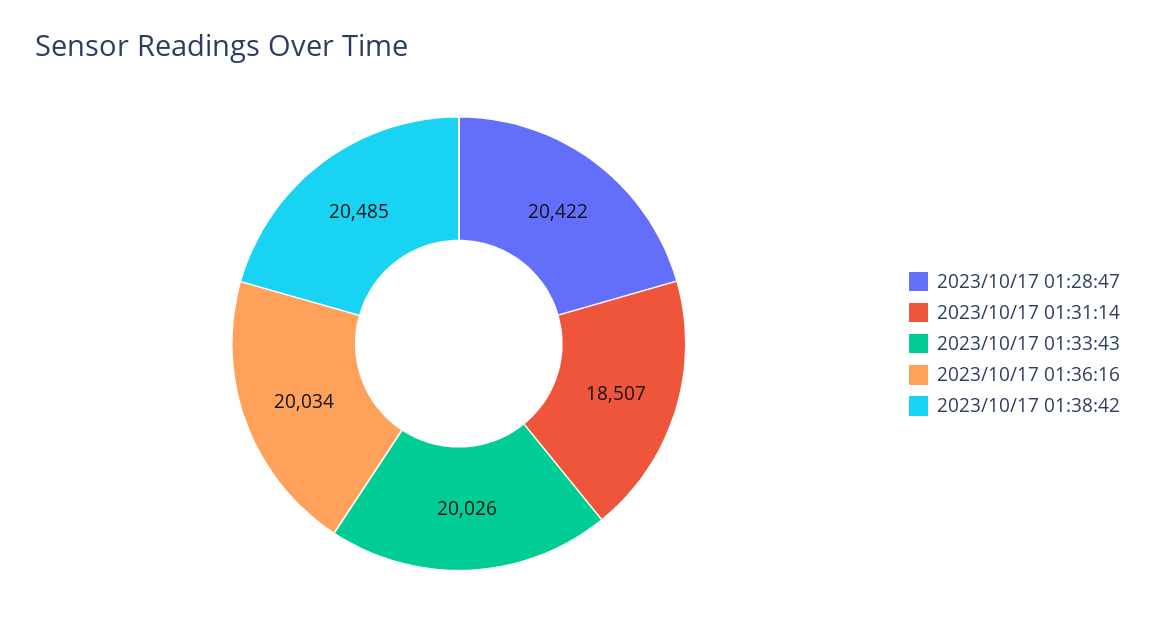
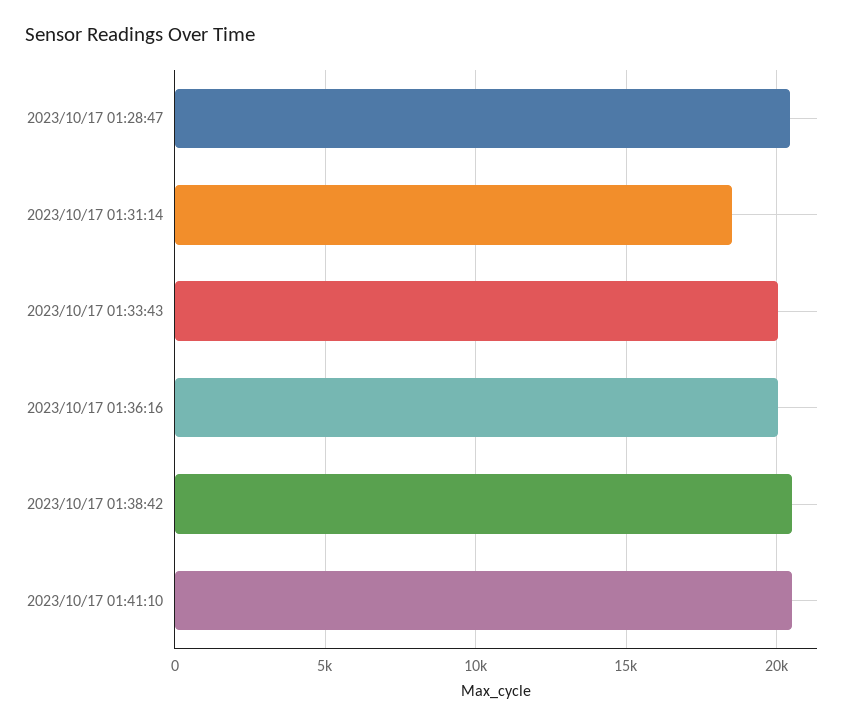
2023/10/17 01:41:10: none -> 20500

